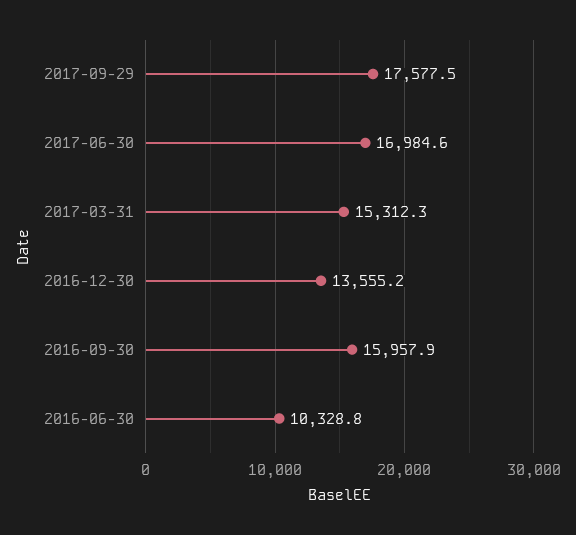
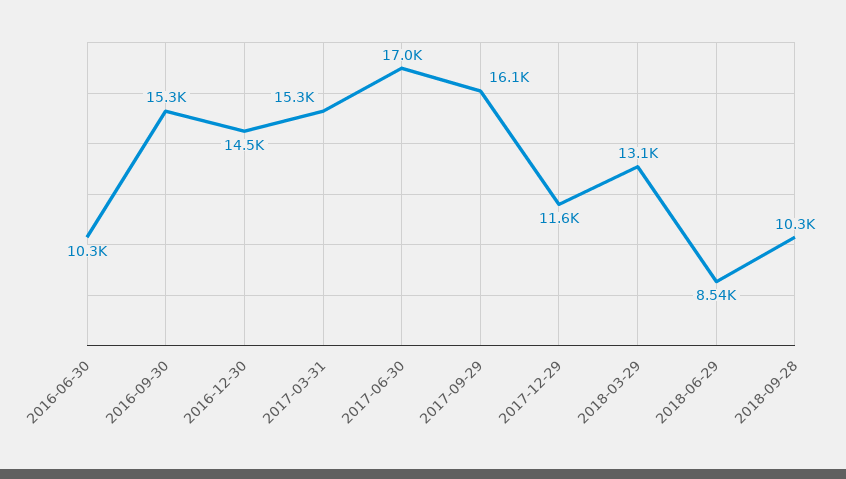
2017-09-29: 17577.5 -> 16100
2016-12-30: 13555.2 -> 14500
2016-09-30: 15957.9 -> 15300
2017-12-29: none -> 11600
2018-03-29: none -> 13100
2018-06-29: none -> 8540
2018-09-28: none -> 10300

